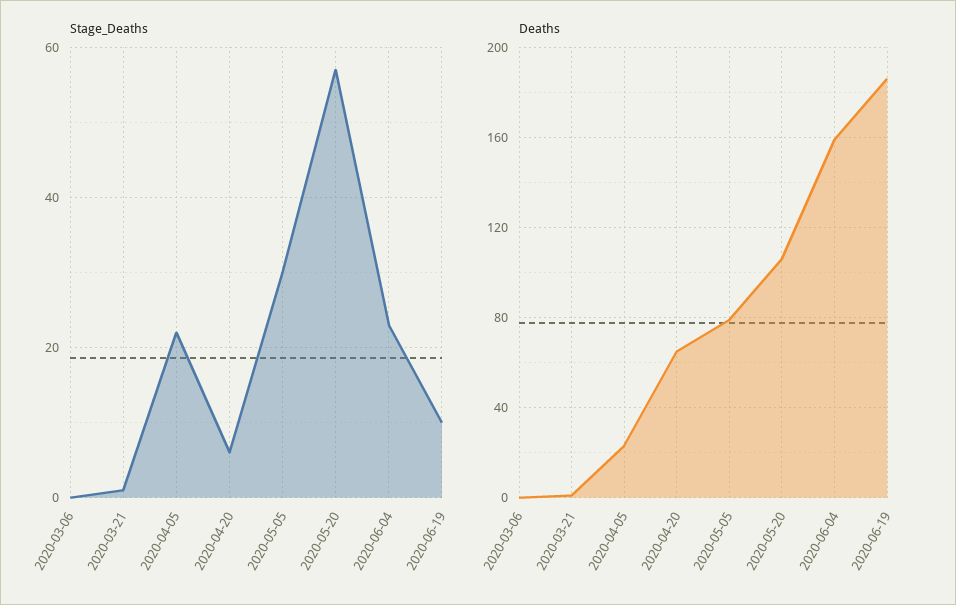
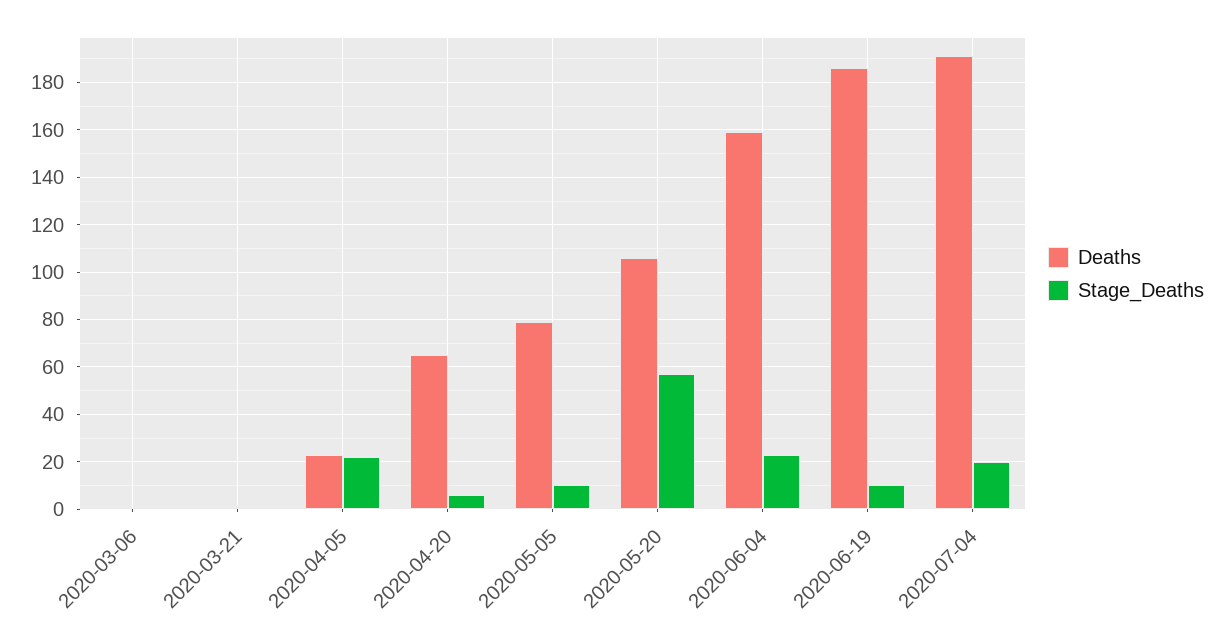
Stage_Deaths, 2020-05-05: 30 -> 10
Deaths, 2020-07-04: none -> 190
Stage_Deaths, 2020-07-04: none -> 20

